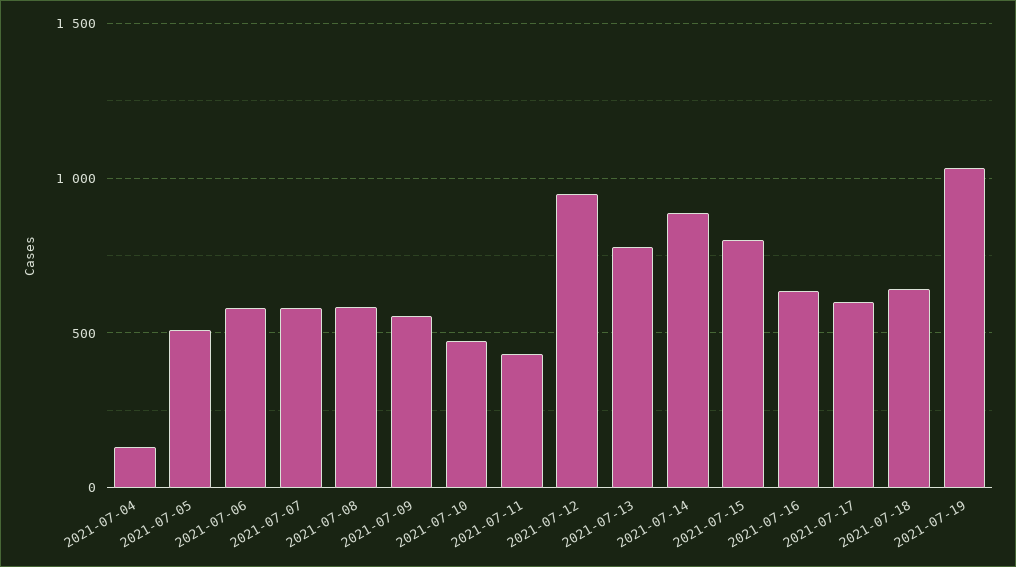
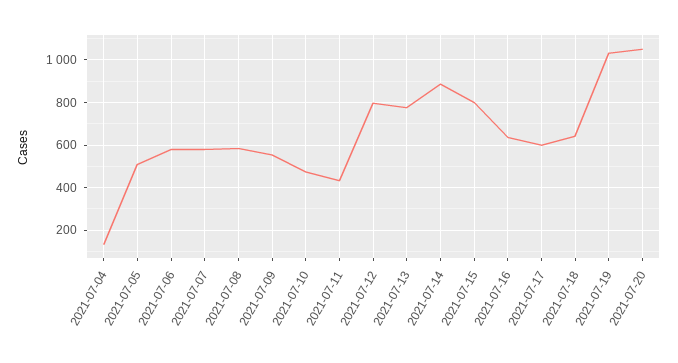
2021-07-12: 950 -> 800
2021-07-20: none -> 1050

